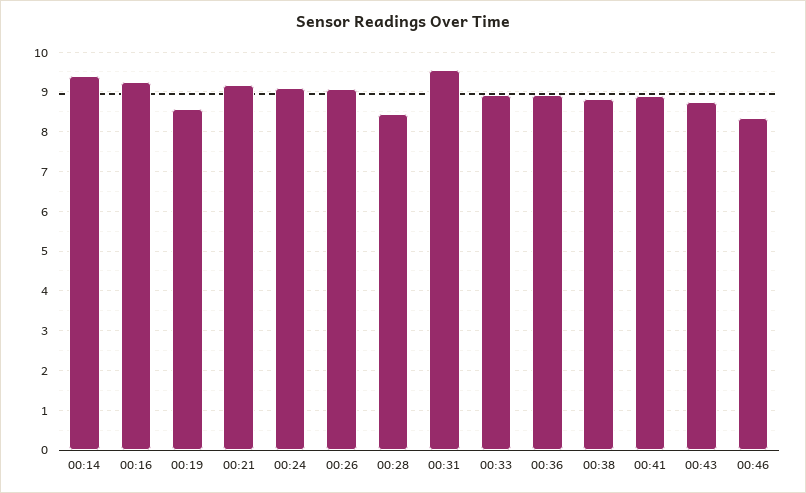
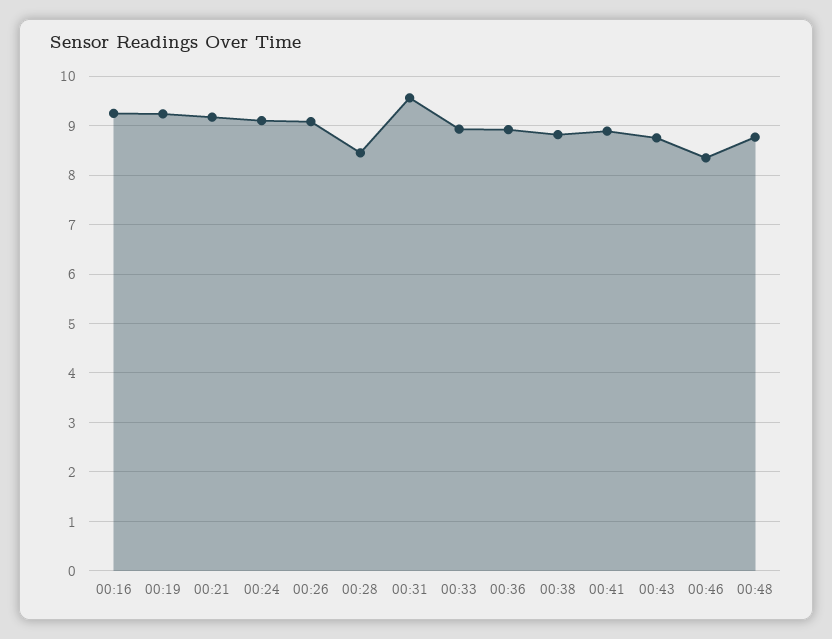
00:14: 9.4 -> none
00:19: 8.6 -> 9.2
00:48: none -> 8.8

